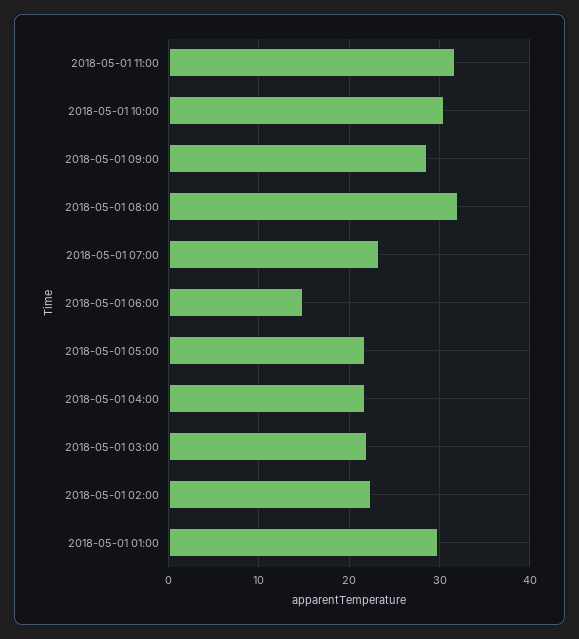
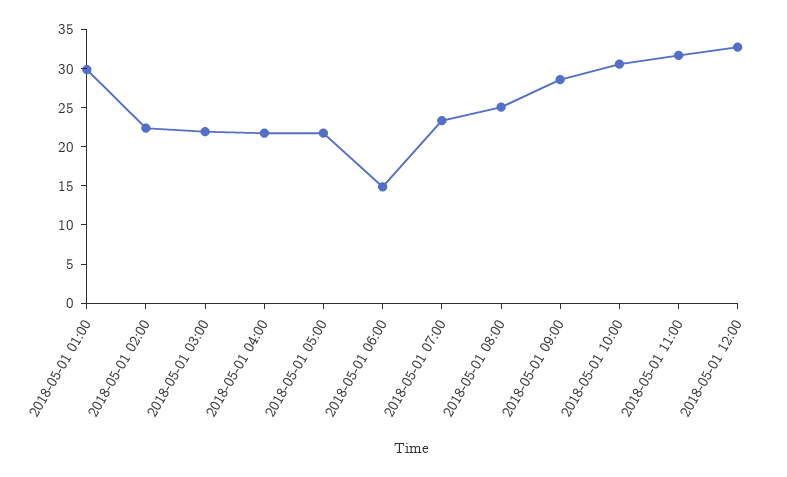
2018-05-01 08:00: 32 -> 25
2018-05-01 12:00: none -> 32.5

